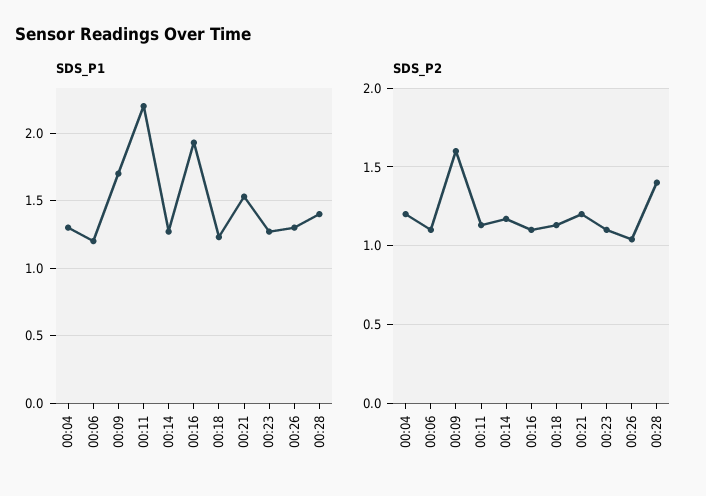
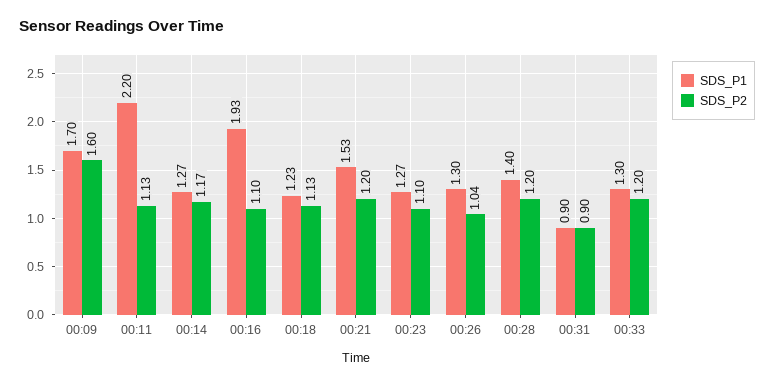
SDS_P1, 00:04: 1.3 -> none
SDS_P1, 00:06: 1.2 -> none
SDS_P2, 00:04: 1.2 -> none
SDS_P2, 00:06: 1.1 -> none
SDS_P2, 00:28: 1.4 -> 1.2
SDS_P1, 00:31: none -> 0.9
SDS_P2, 00:31: none -> 0.9
SDS_P1, 00:33: none -> 1.3
SDS_P2, 00:33: none -> 1.2

